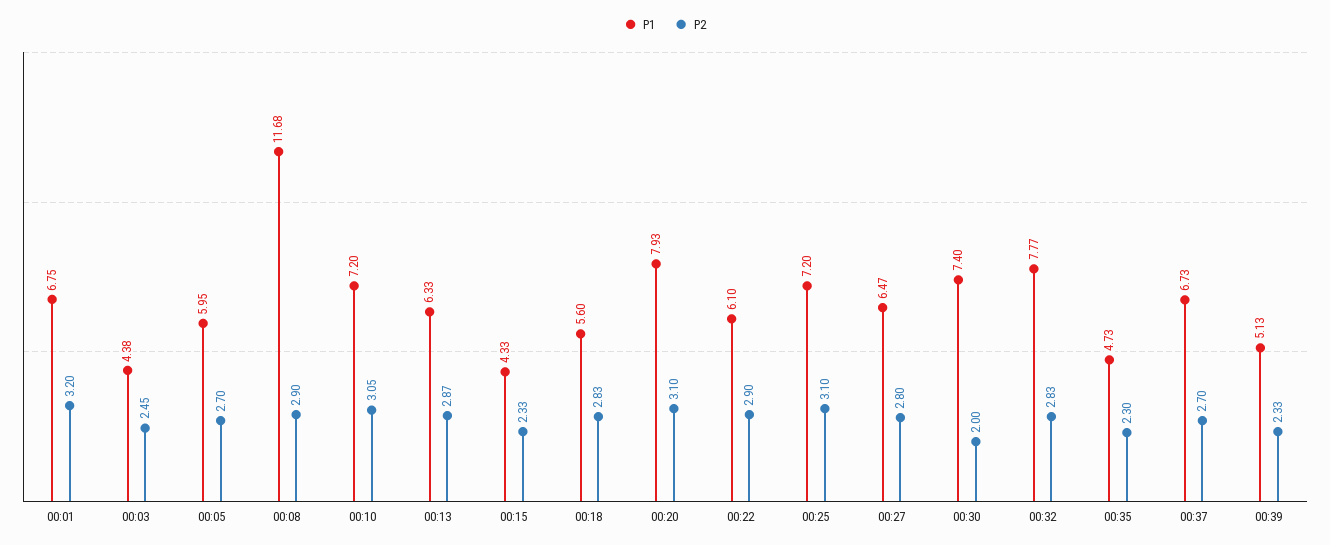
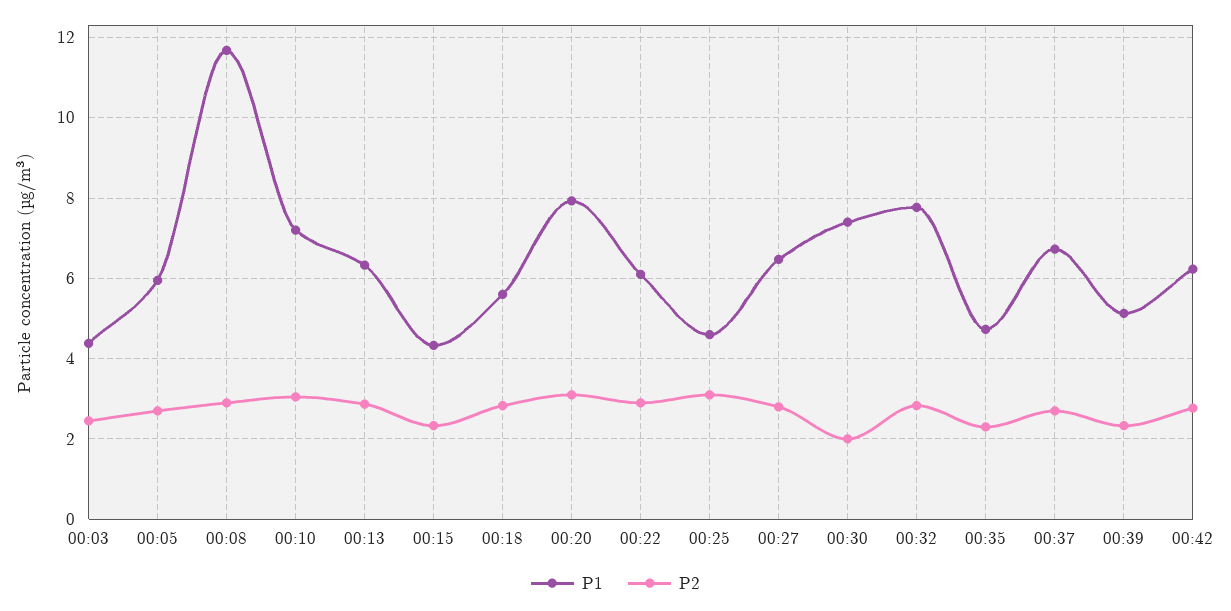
P1, 00:01: 6.75 -> none
P2, 00:01: 3.2 -> none
P1, 00:25: 7.2 -> 4.6
P1, 00:42: none -> 6.2
P2, 00:42: none -> 2.8

